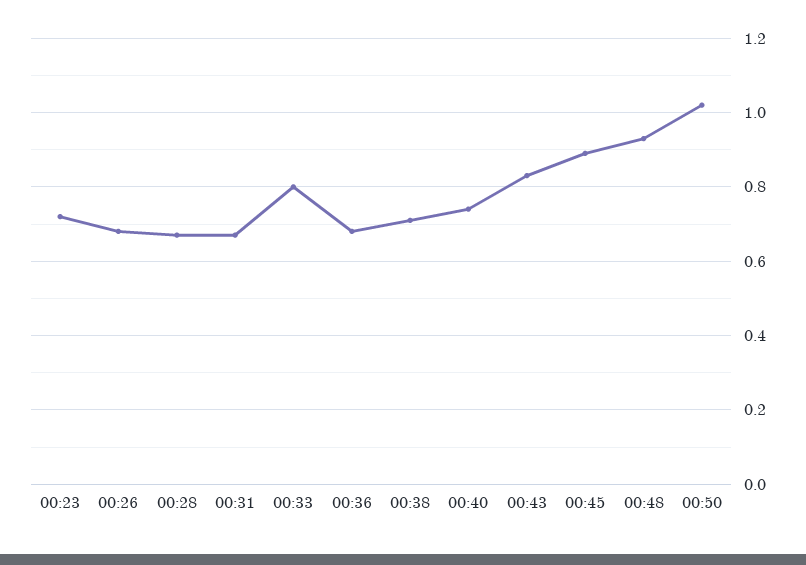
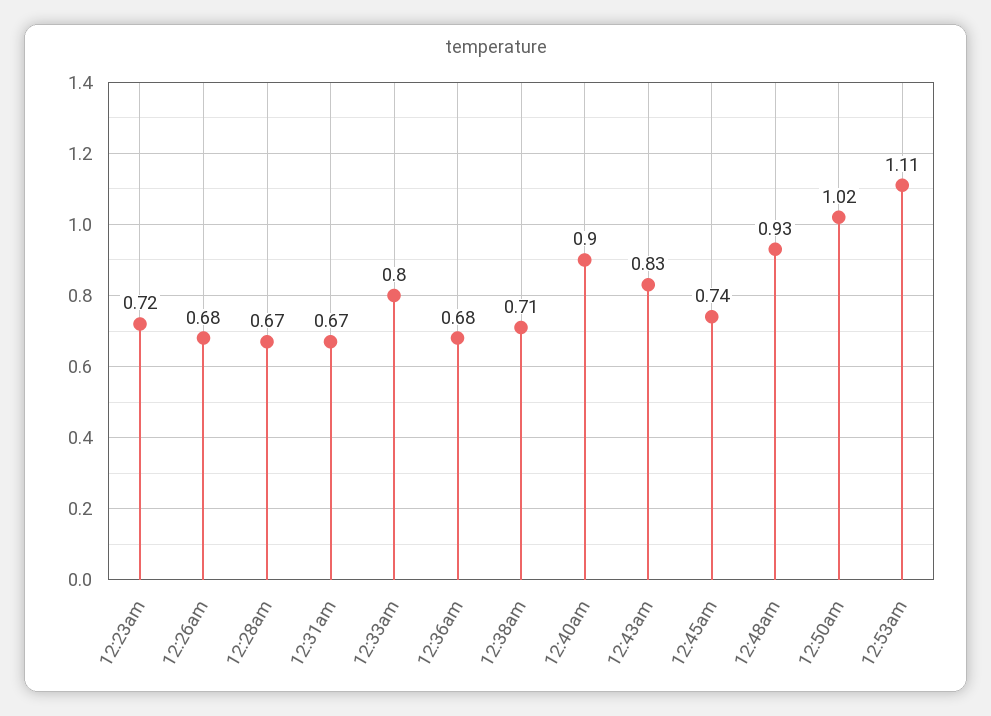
00:40: 0.75 -> 0.9
00:45: 0.9 -> 0.74
12:53am: none -> 1.11

